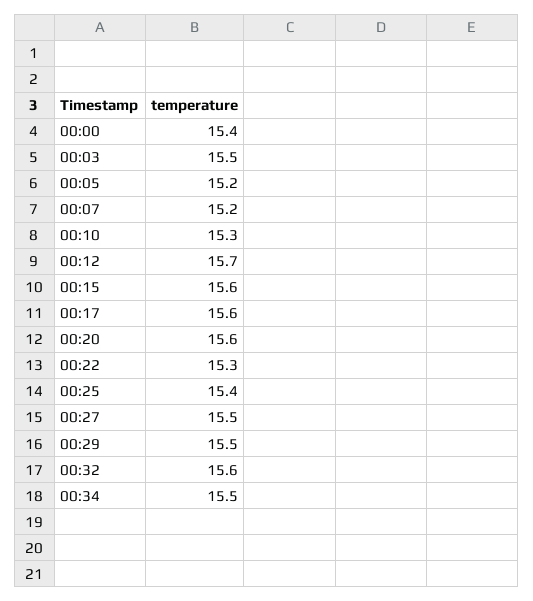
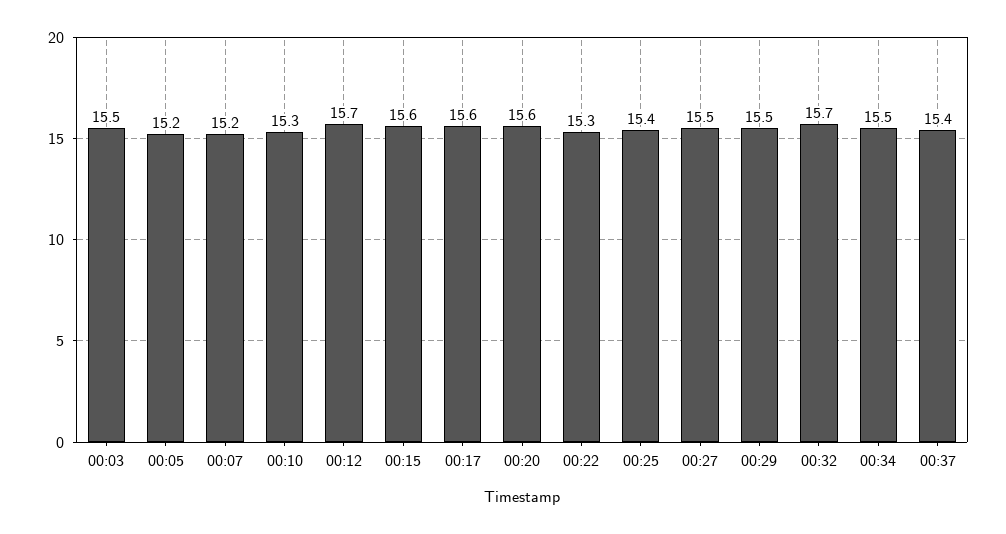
00:00: 15.4 -> none
00:32: 15.6 -> 15.7
00:37: none -> 15.4

